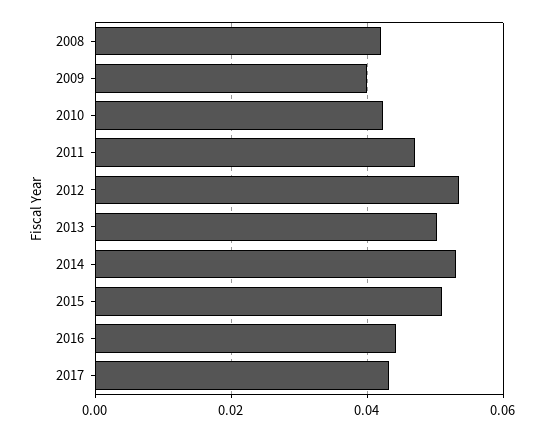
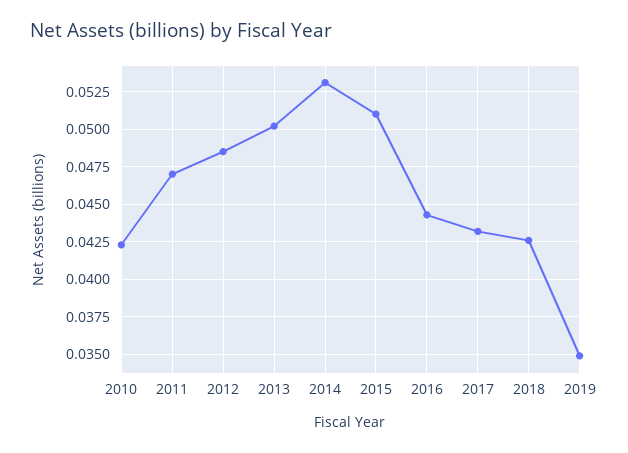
2008: 0.042 -> none
2009: 0.04 -> none
2012: 0.054 -> 0.0485
2018: none -> 0.0425
2019: none -> 0.035

